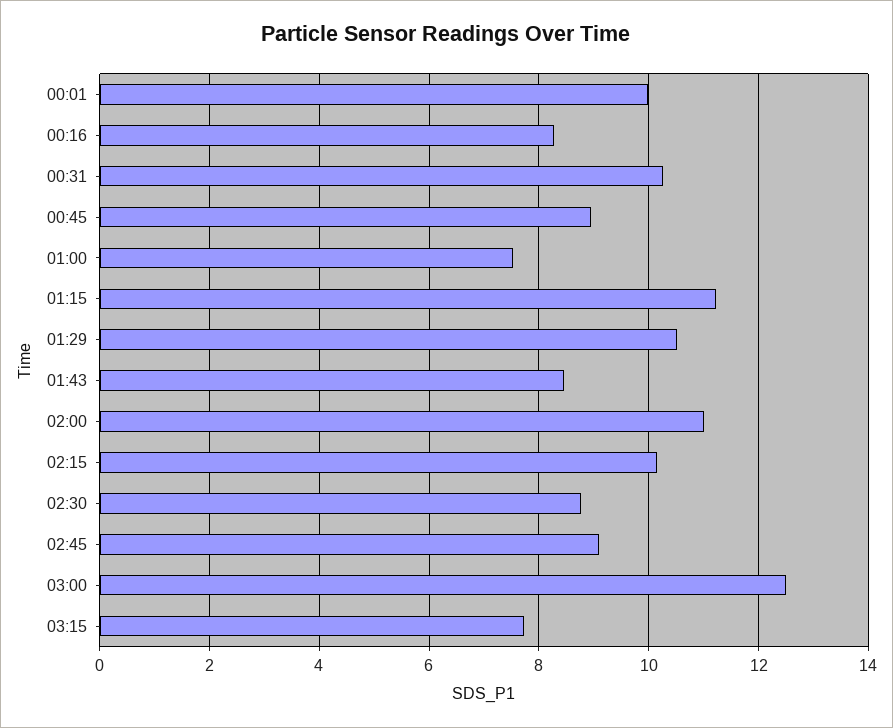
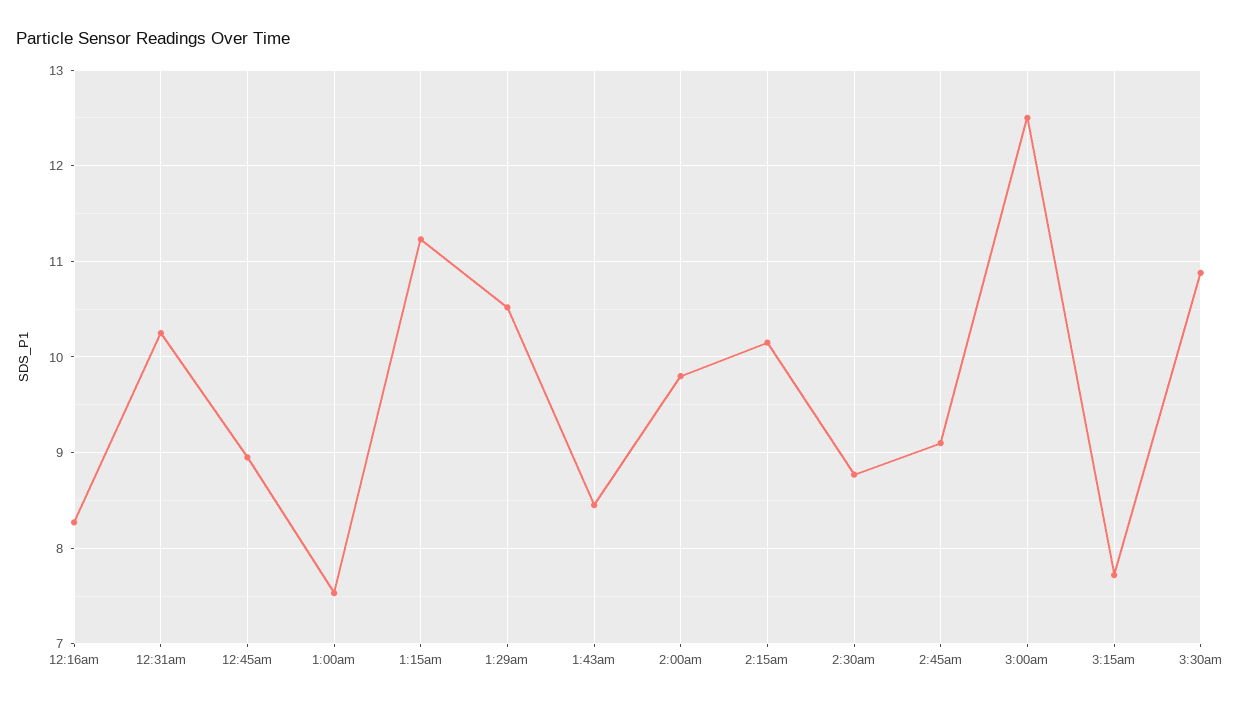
00:01: 10 -> none
02:00: 11 -> 9.8
3:30am: none -> 10.9

